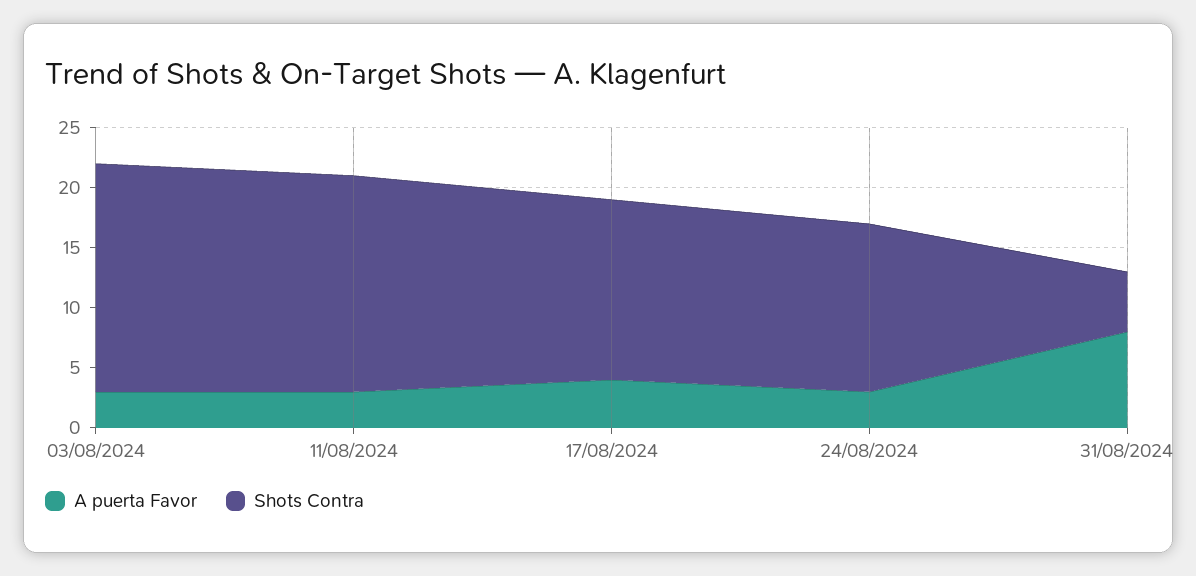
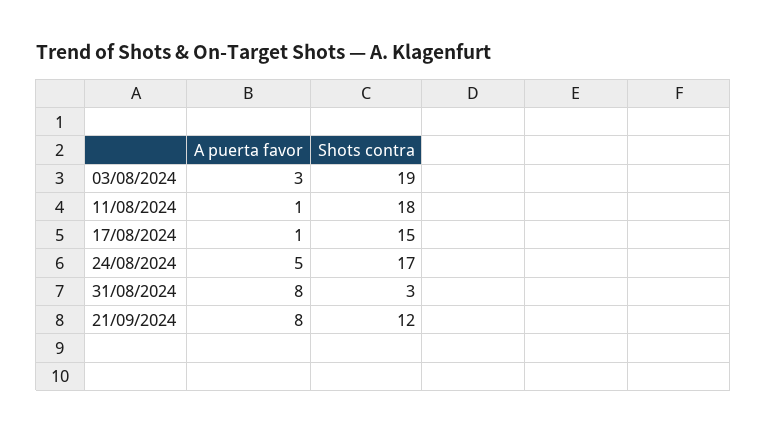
A puerta Favor, 11/08/2024: 3 -> 1
A puerta Favor, 17/08/2024: 4 -> 1
A puerta Favor, 24/08/2024: 3 -> 5
Shots Contra, 24/08/2024: 14 -> 17
Shots Contra, 31/08/2024: 5 -> 3
A puerta Favor, 21/09/2024: none -> 8
Shots Contra, 21/09/2024: none -> 12

